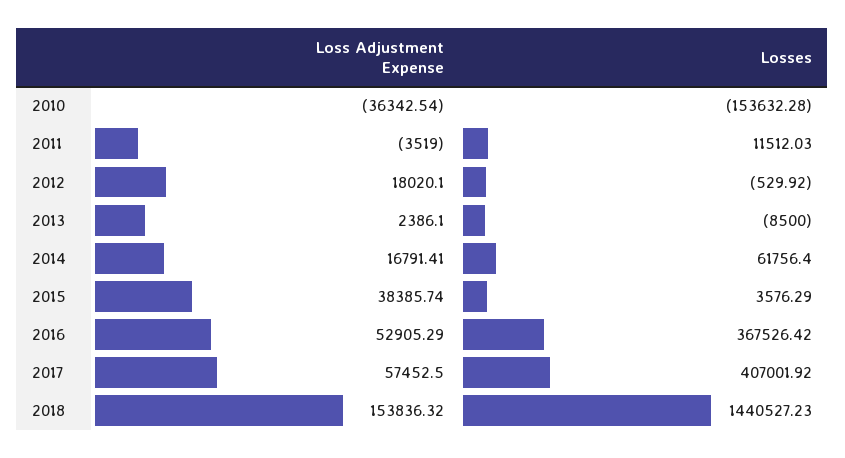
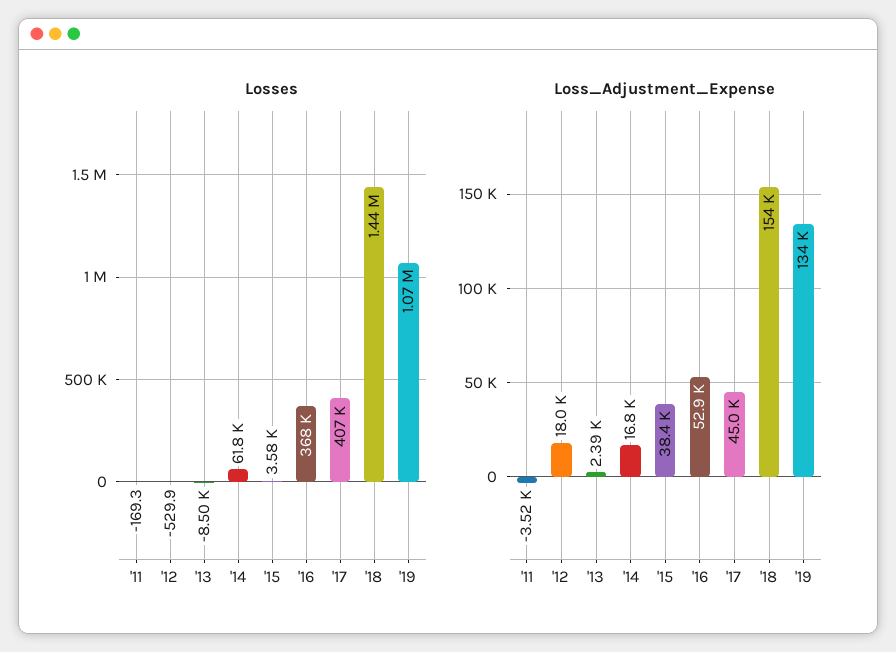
Loss Adjustment Expense, 2010: -36342.54 -> none
Losses, 2010: -153632.28 -> none
Losses, 2011: 11512.03 -> -169.3
Loss Adjustment Expense, 2017: 57452.5 -> 45000
Losses, '19: none -> 1070000
Loss Adjustment Expense, '19: none -> 134000

